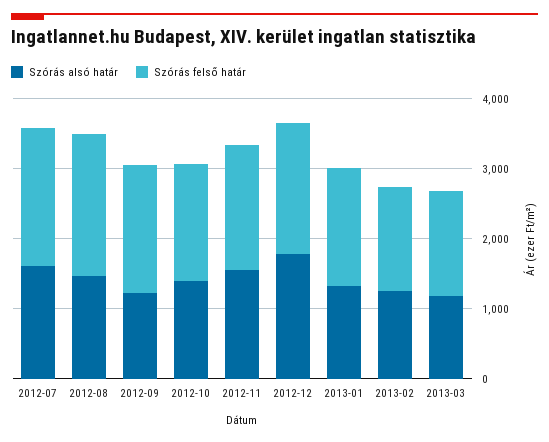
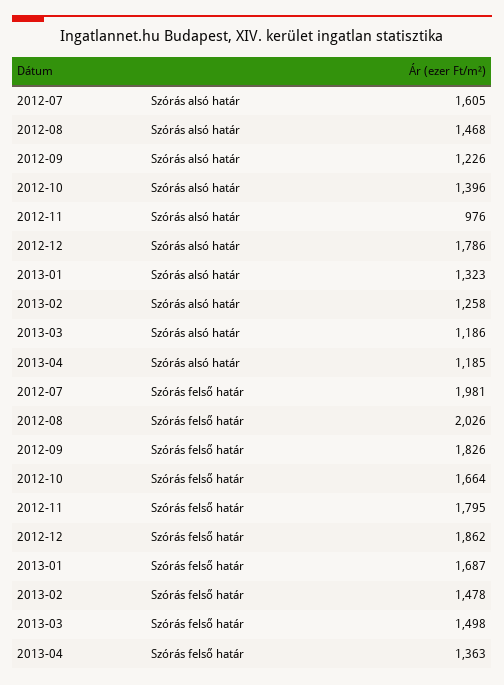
Szórás alsó határ, 2012-11: 1600 -> 976
Szórás alsó határ, 2013-04: none -> 1185
Szórás felső határ, 2013-04: none -> 1363

